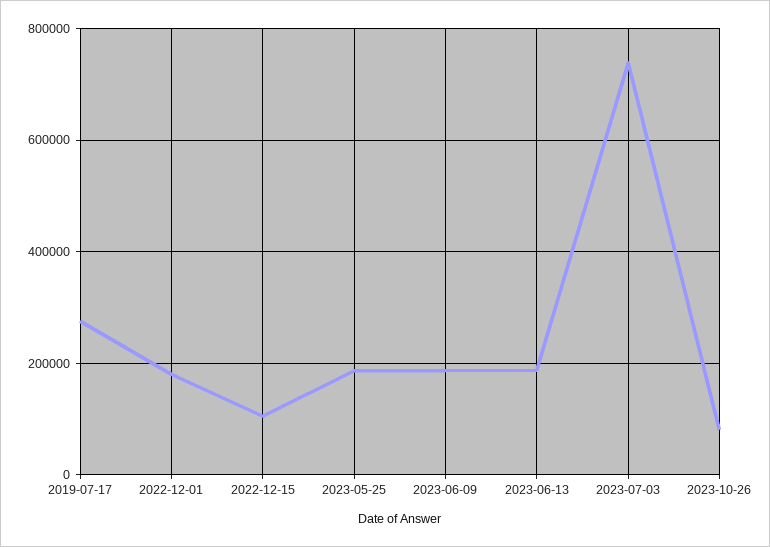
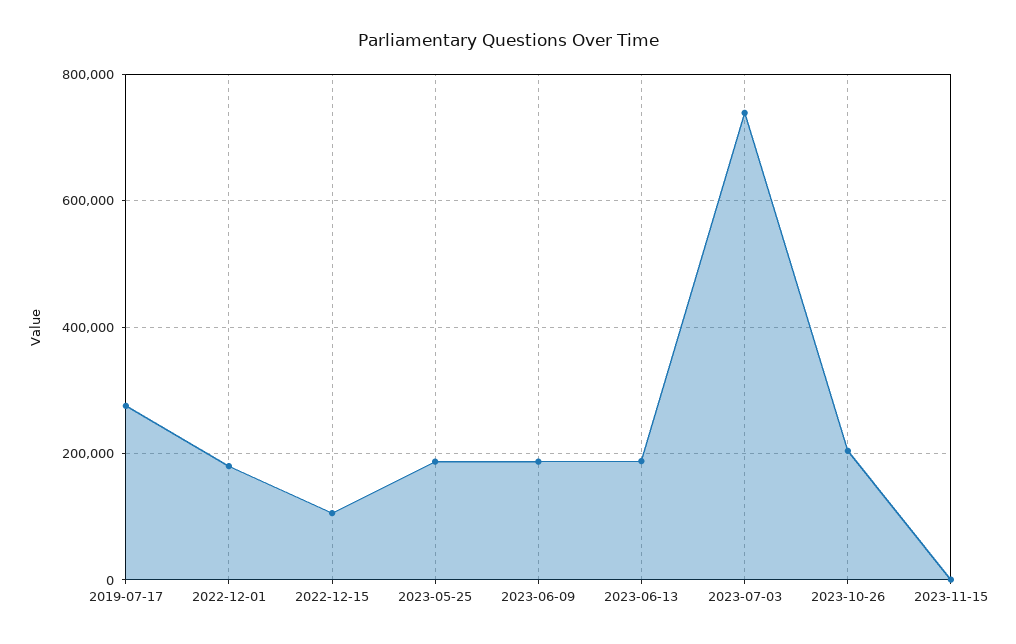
2023-10-26: 80000 -> 200000
2023-11-15: none -> 0

